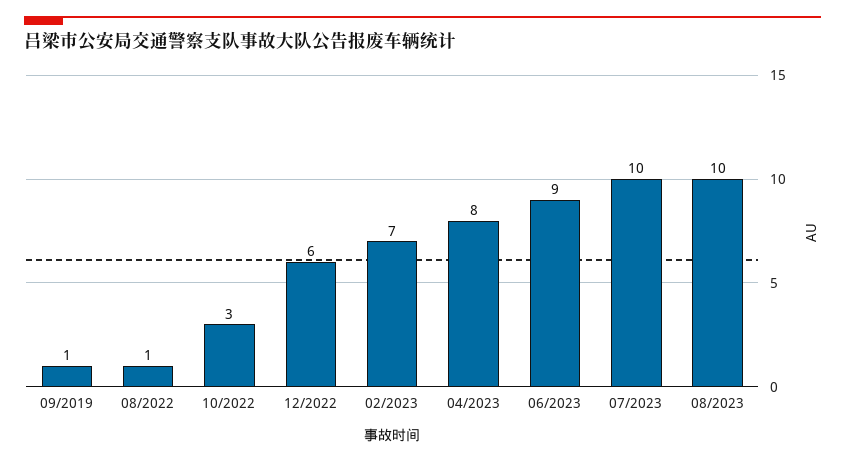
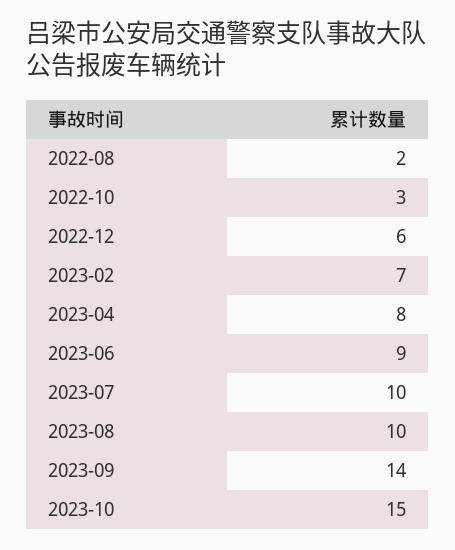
09/2019: 1 -> none
08/2022: 1 -> 2
2023-09: none -> 14
2023-10: none -> 15

